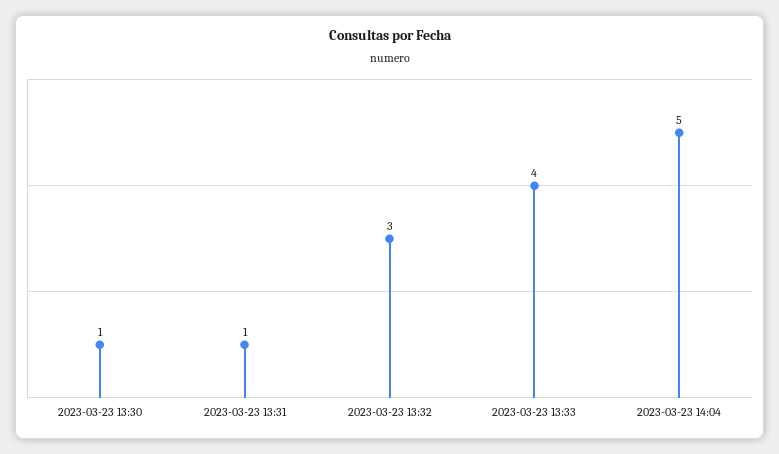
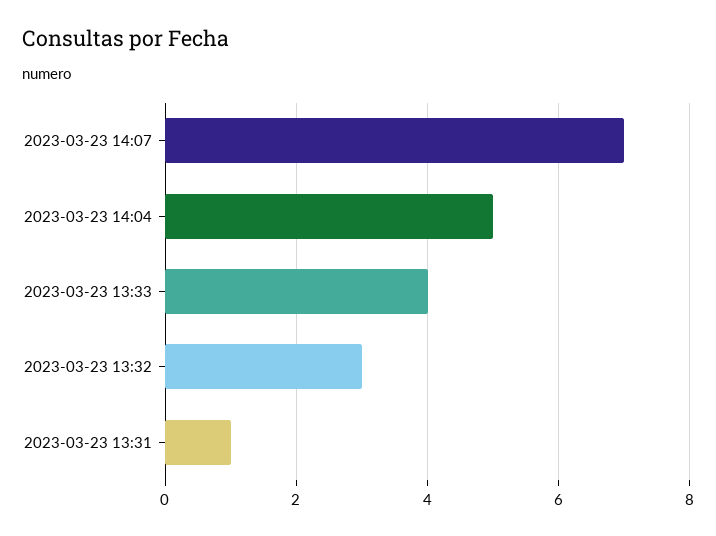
2023-03-23 13:30: 1 -> none
2023-03-23 14:07: none -> 7

